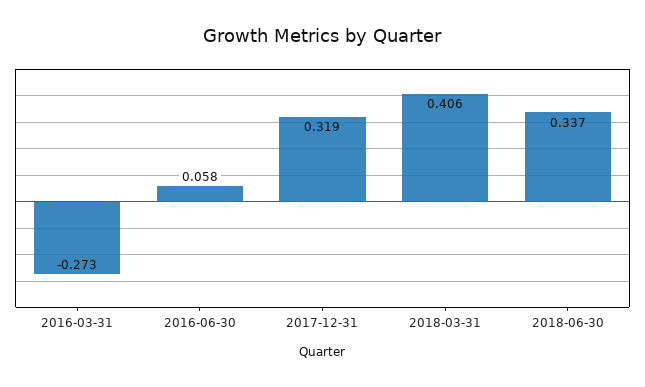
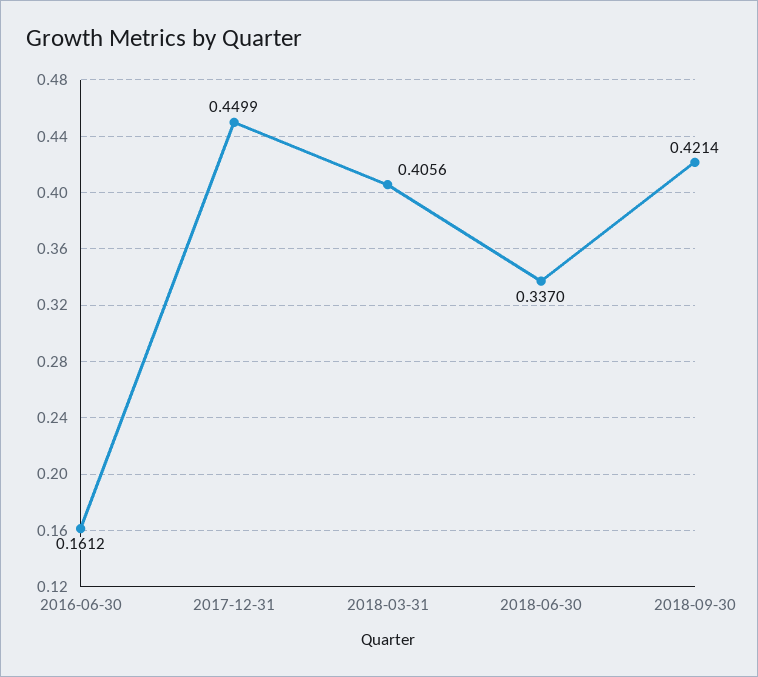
2016-03-31: -0.273 -> none
2016-06-30: 0.058 -> 0.1612
2017-12-31: 0.319 -> 0.4499
2018-09-30: none -> 0.4214

